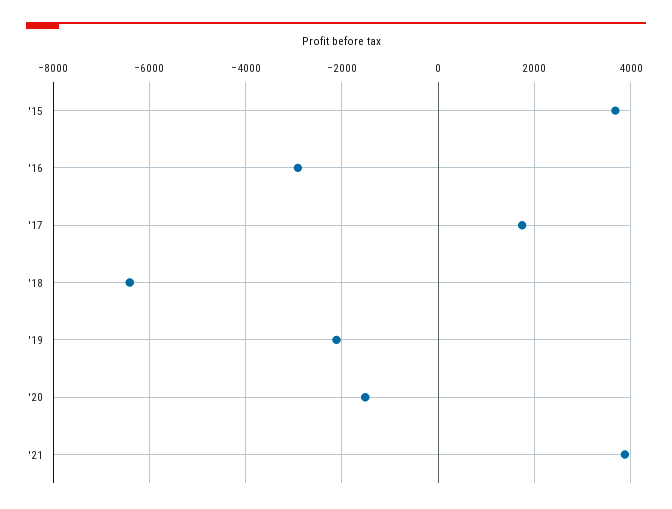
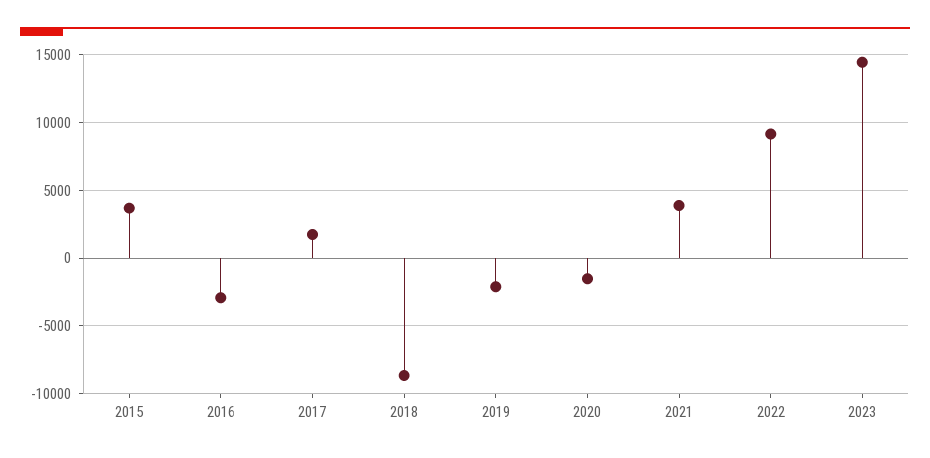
'18: -6400 -> -8500
2022: none -> 9000
2023: none -> 14500

